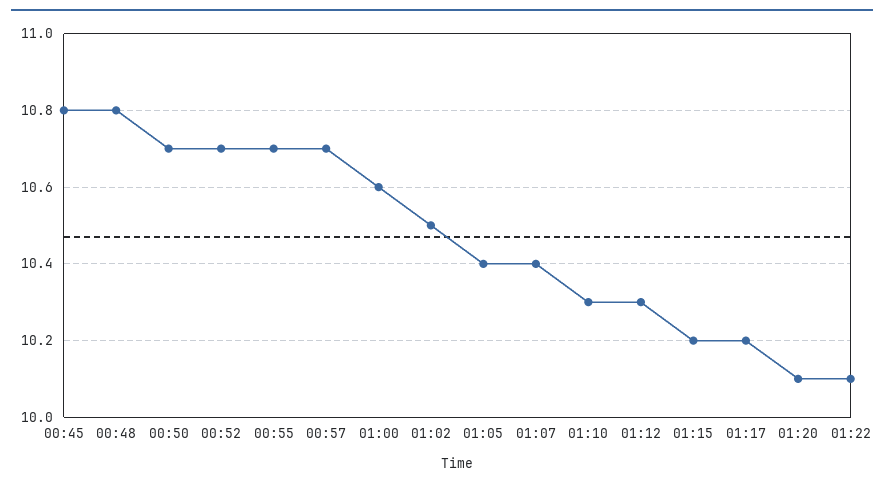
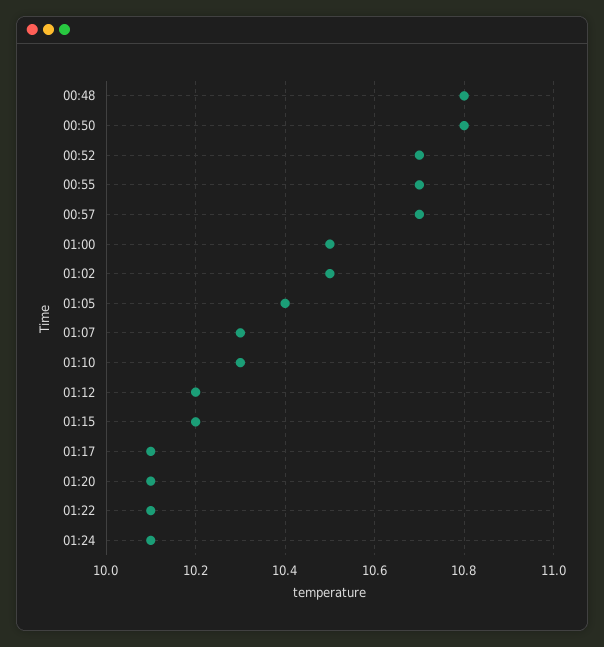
00:45: 10.8 -> none
00:50: 10.7 -> 10.8
01:00: 10.6 -> 10.5
01:07: 10.4 -> 10.3
01:12: 10.3 -> 10.2
01:17: 10.2 -> 10.1
01:24: none -> 10.1

